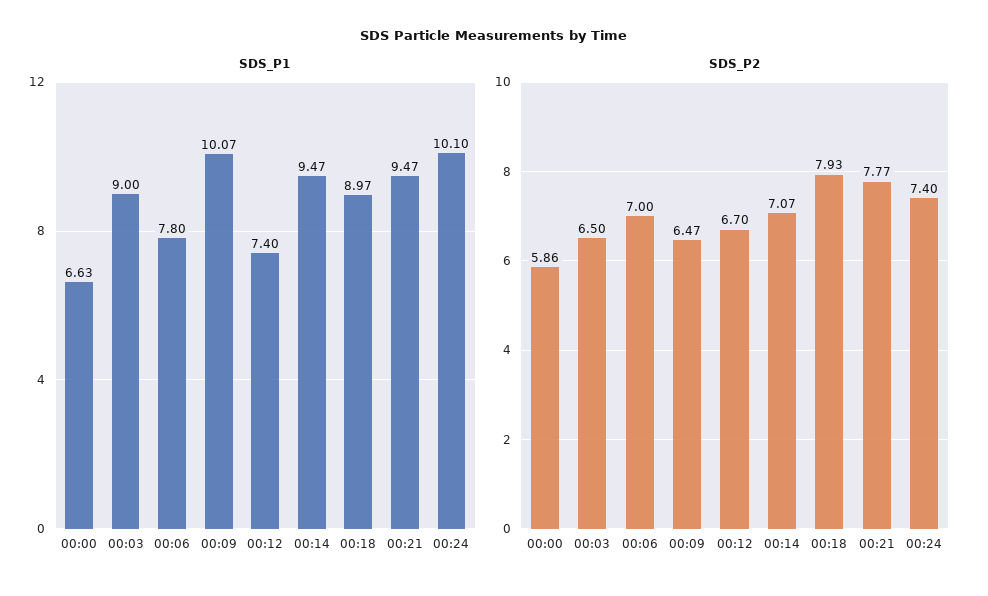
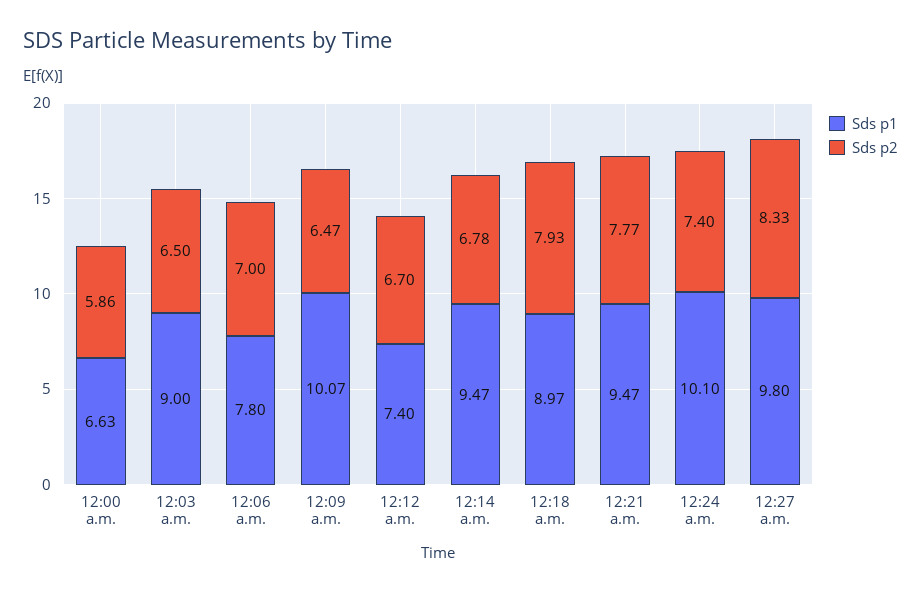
SDS_P2, 00:14: 7.07 -> 6.78
SDS_P1, 12:27 a.m.: none -> 9.8
SDS_P2, 12:27 a.m.: none -> 8.33

